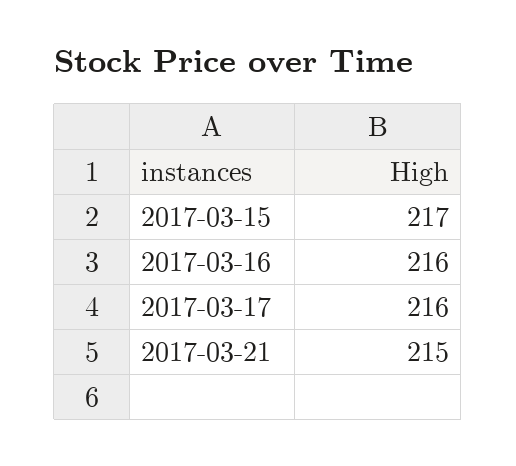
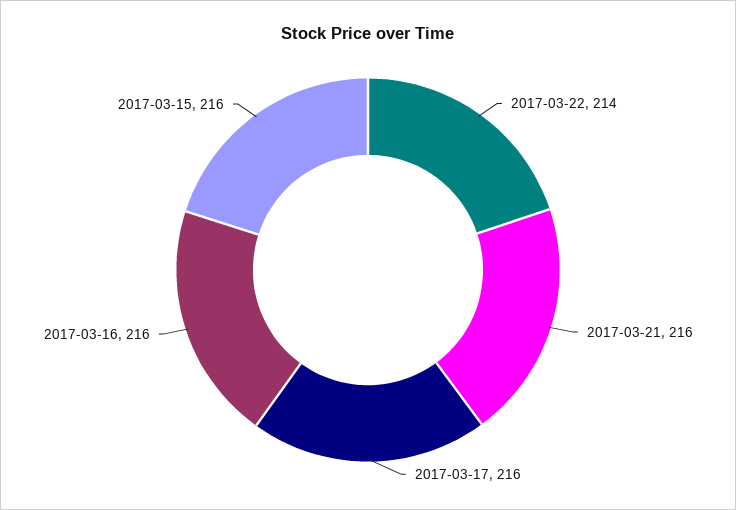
2017-03-15: 217 -> 216
2017-03-21: 215 -> 216
2017-03-22: none -> 214

